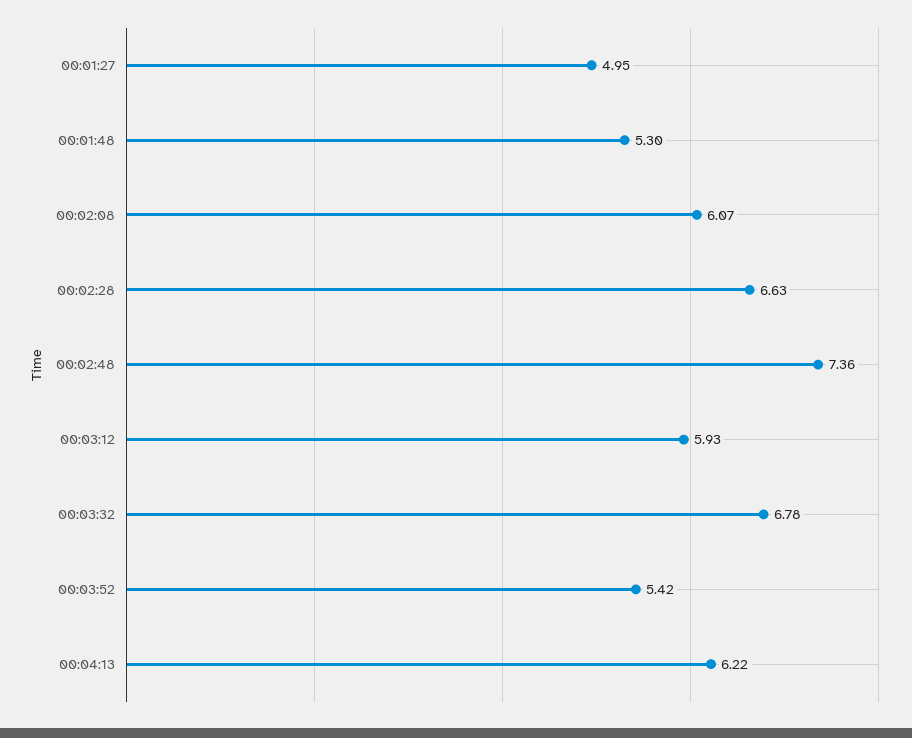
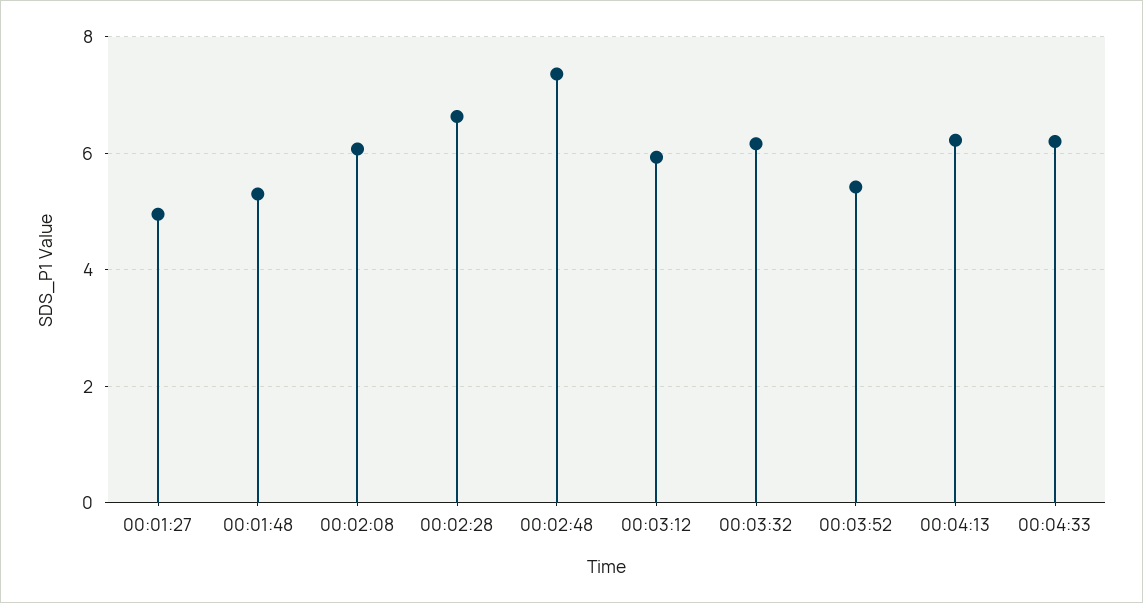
00:03:32: 6.78 -> 6.2
00:04:33: none -> 6.2

